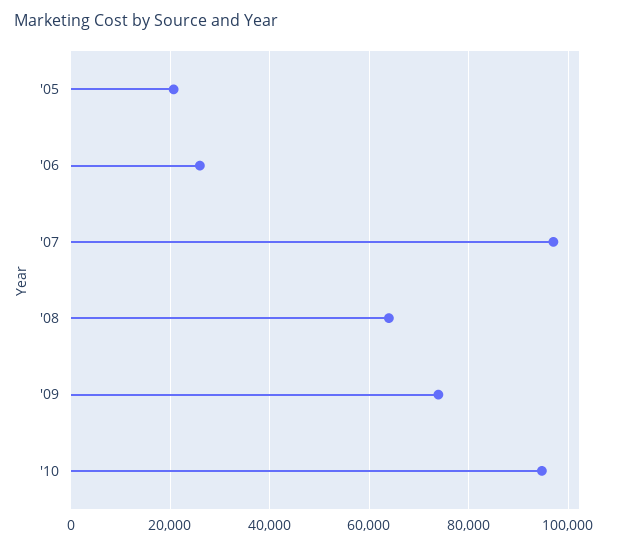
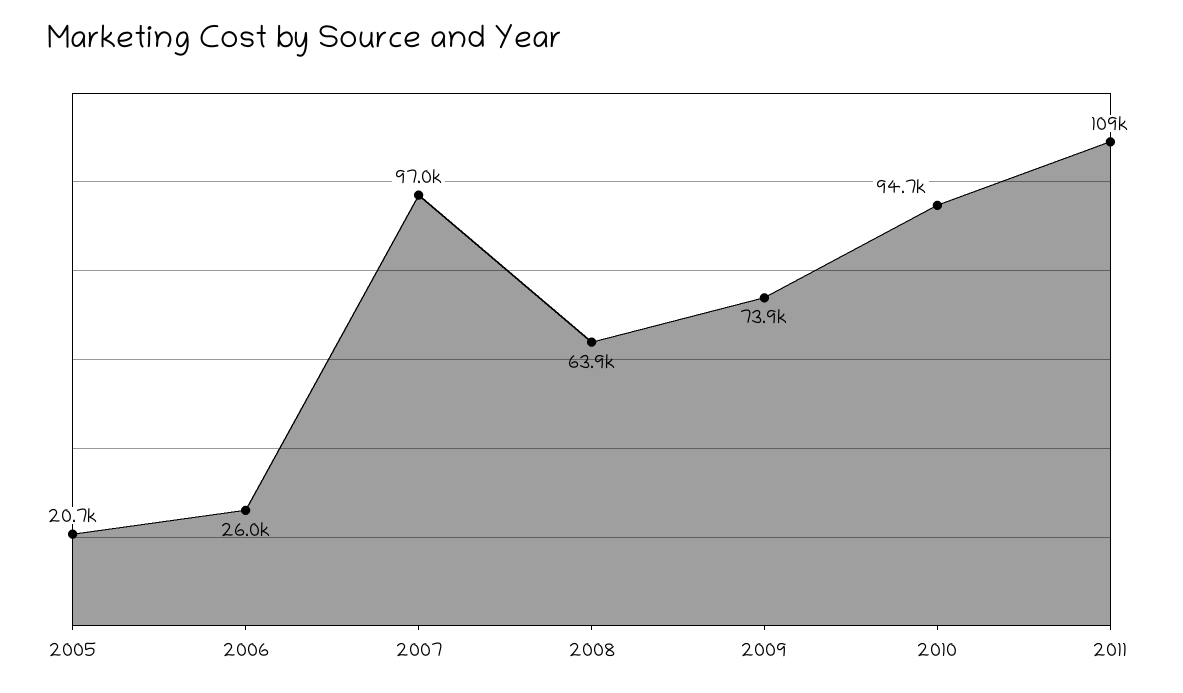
2011: none -> 109000

